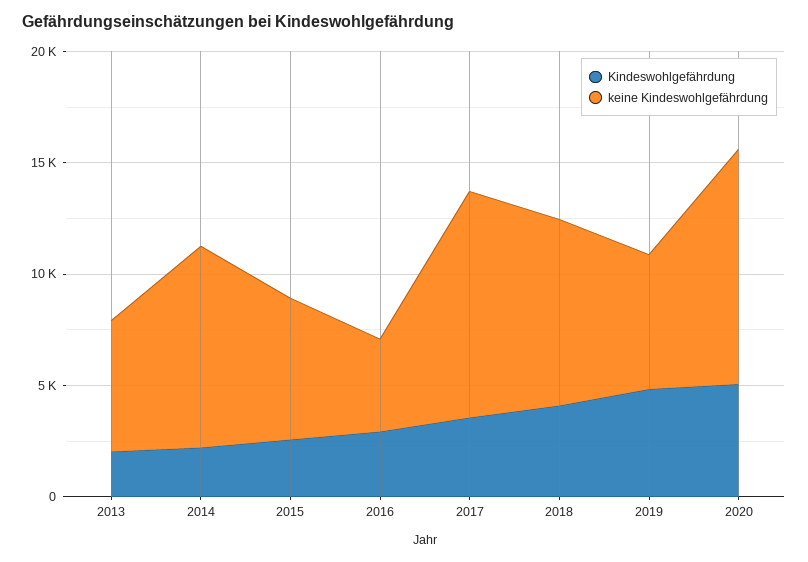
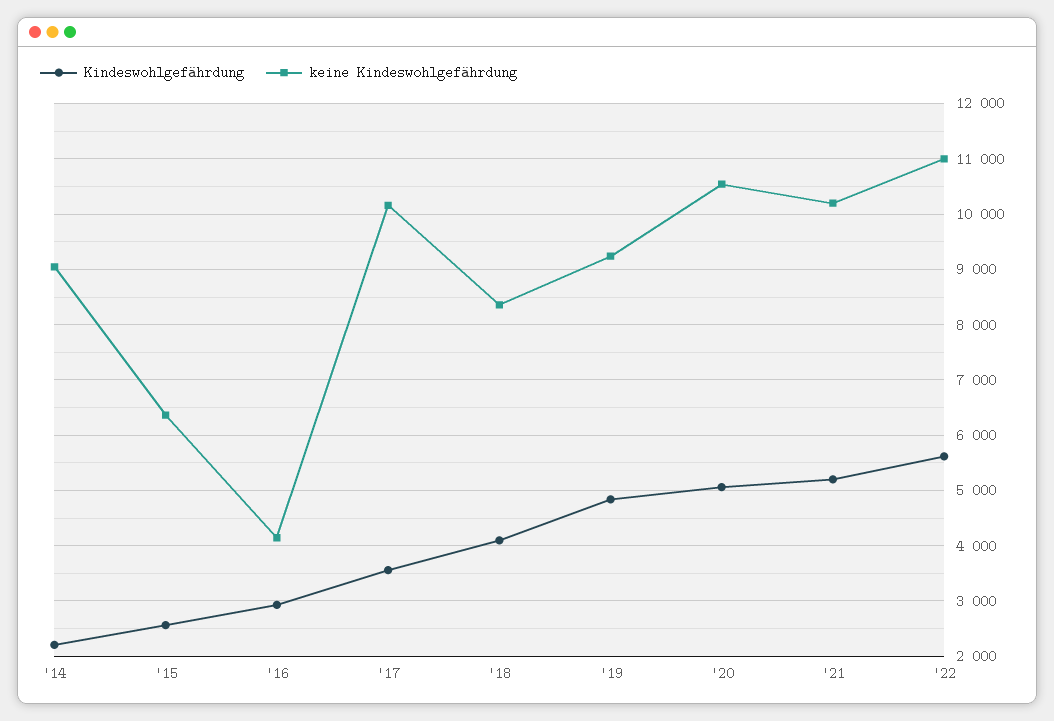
Kindeswohlgefährdung, 2013: 2000 -> none
keine Kindeswohlgefährdung, 2013: 6000 -> none
keine Kindeswohlgefährdung, 2019: 6000 -> 9200
Kindeswohlgefährdung, '21: none -> 5200
keine Kindeswohlgefährdung, '21: none -> 10200
Kindeswohlgefährdung, '22: none -> 5600
keine Kindeswohlgefährdung, '22: none -> 11000

